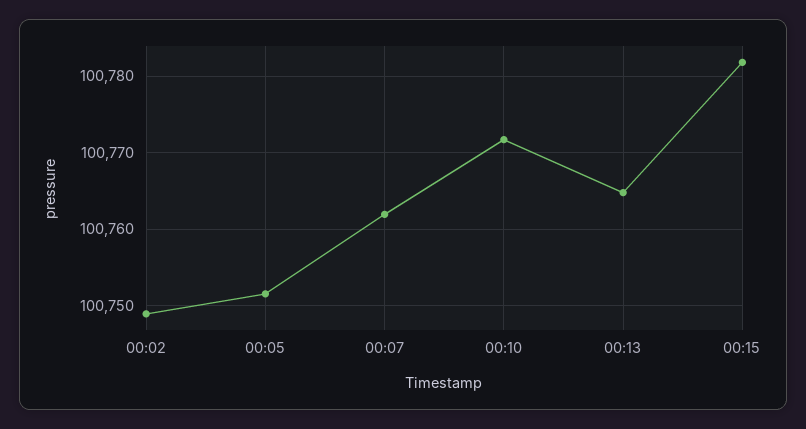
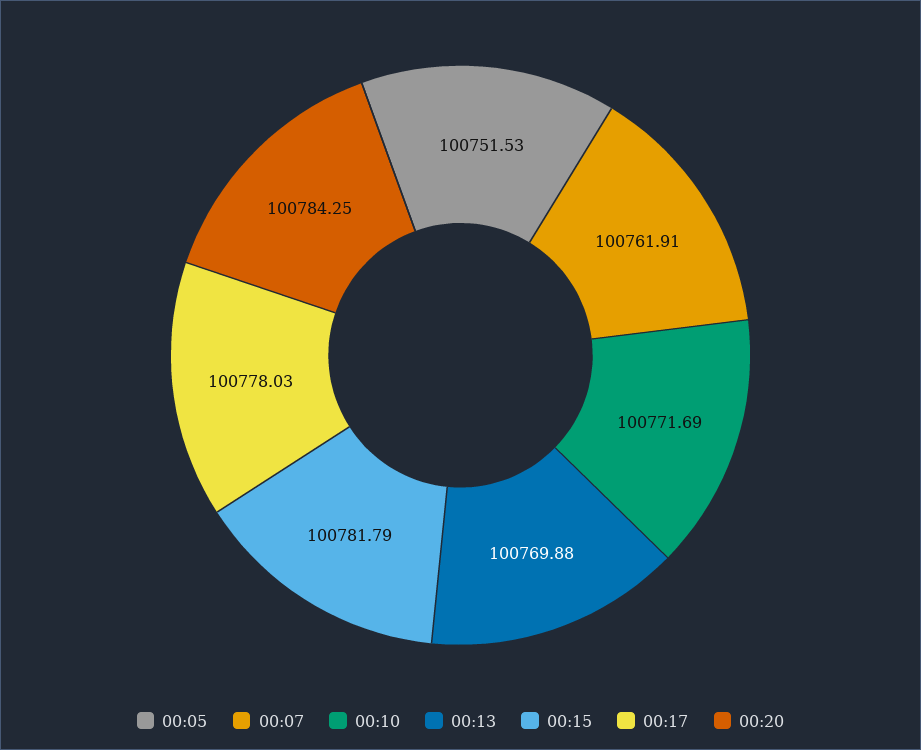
00:02: 100749 -> none
00:13: 100765 -> 100769.88
00:17: none -> 100778.03
00:20: none -> 100784.25

